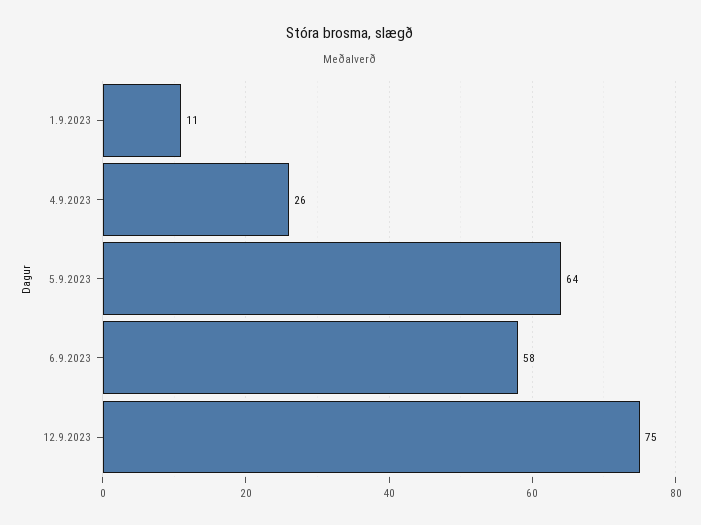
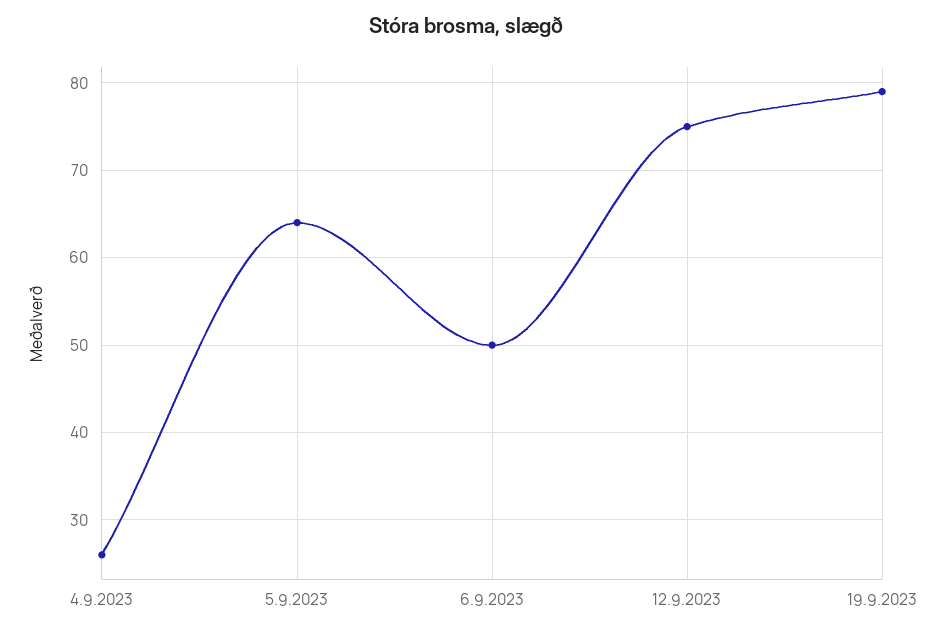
1.9.2023: 11 -> none
6.9.2023: 58 -> 50
19.9.2023: none -> 79

